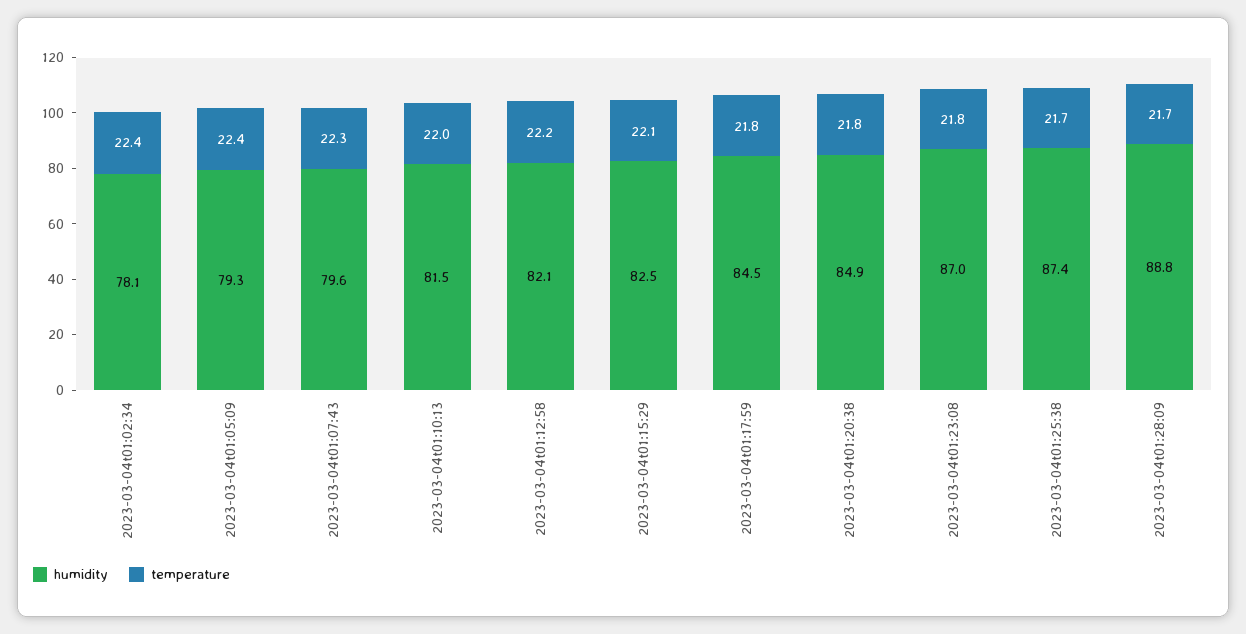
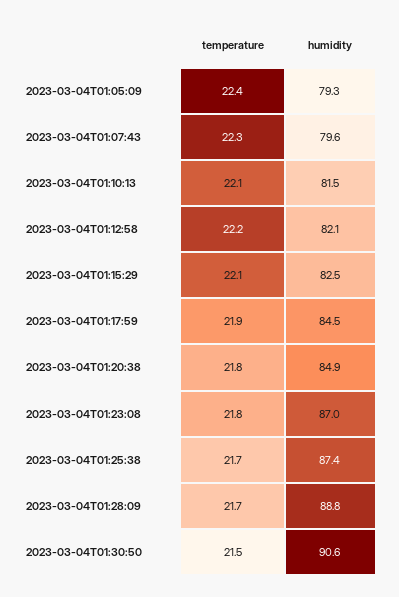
humidity, 2023-03-04t01:02:34: 78.1 -> none
temperature, 2023-03-04t01:02:34: 22.4 -> none
temperature, 2023-03-04t01:10:13: 22 -> 22.1
temperature, 2023-03-04t01:17:59: 21.8 -> 21.9
temperature, 2023-03-04T01:30:50: none -> 21.5
humidity, 2023-03-04T01:30:50: none -> 90.6

